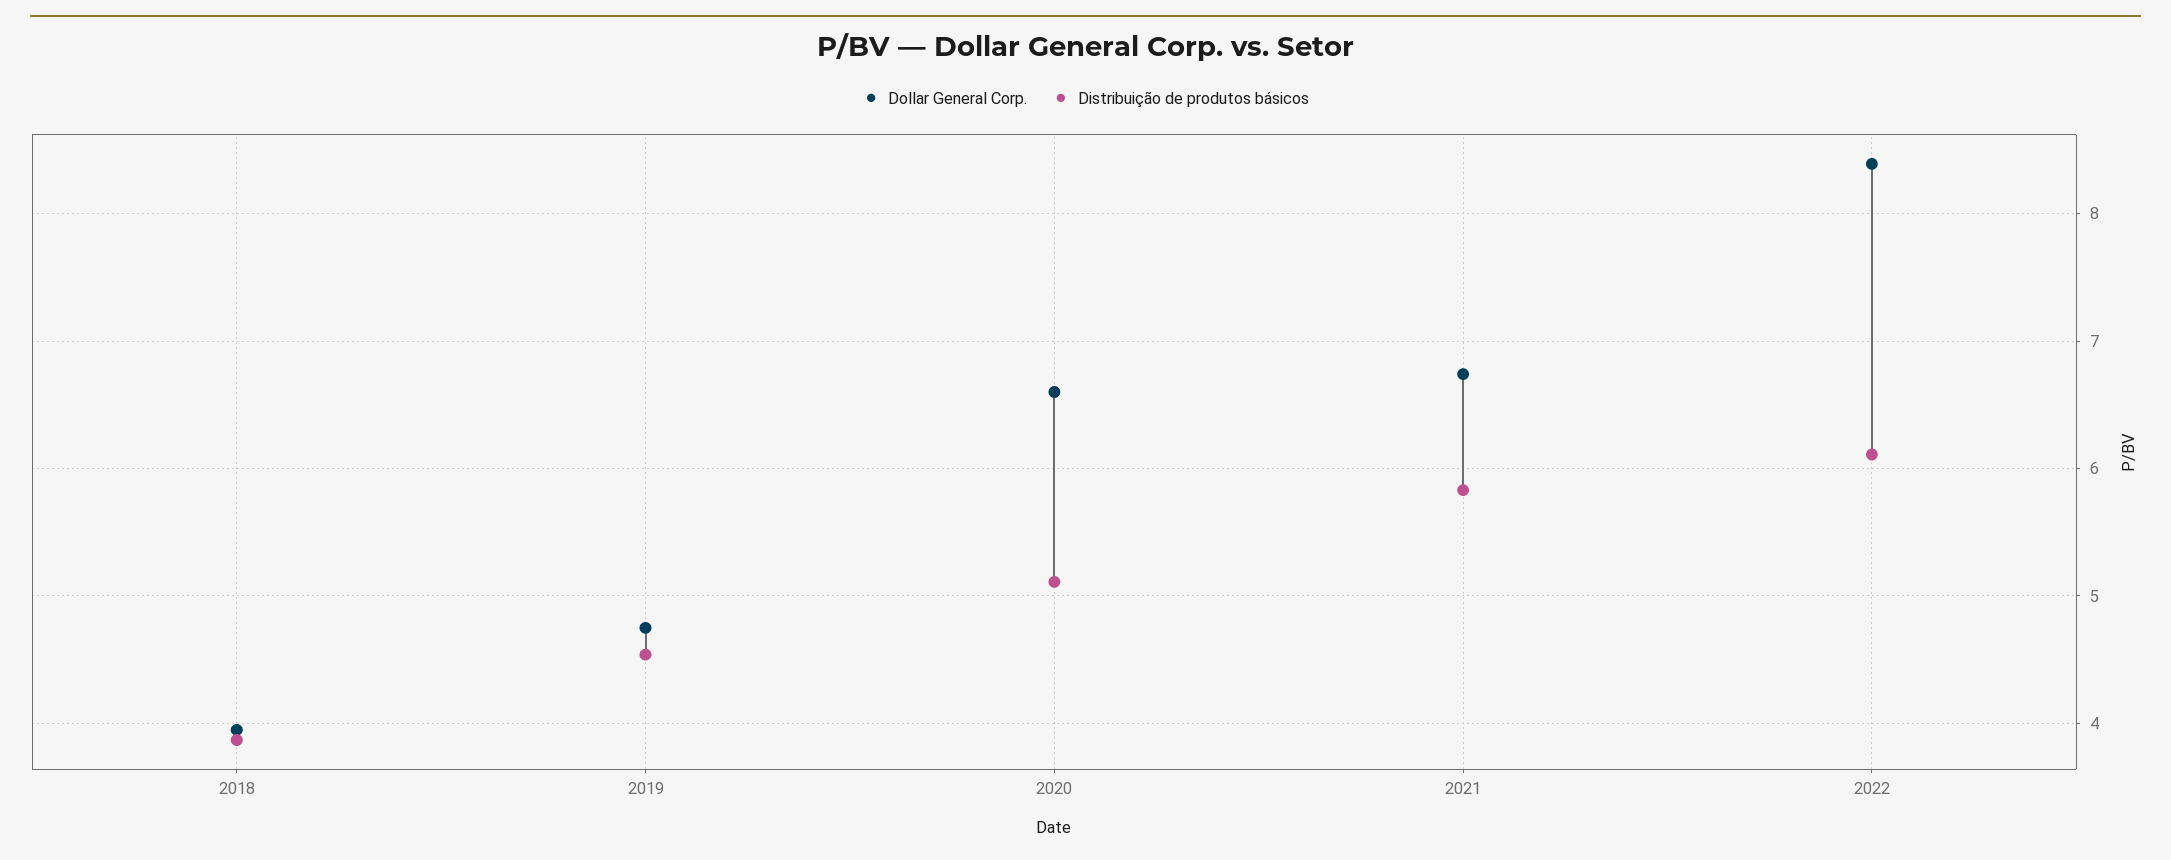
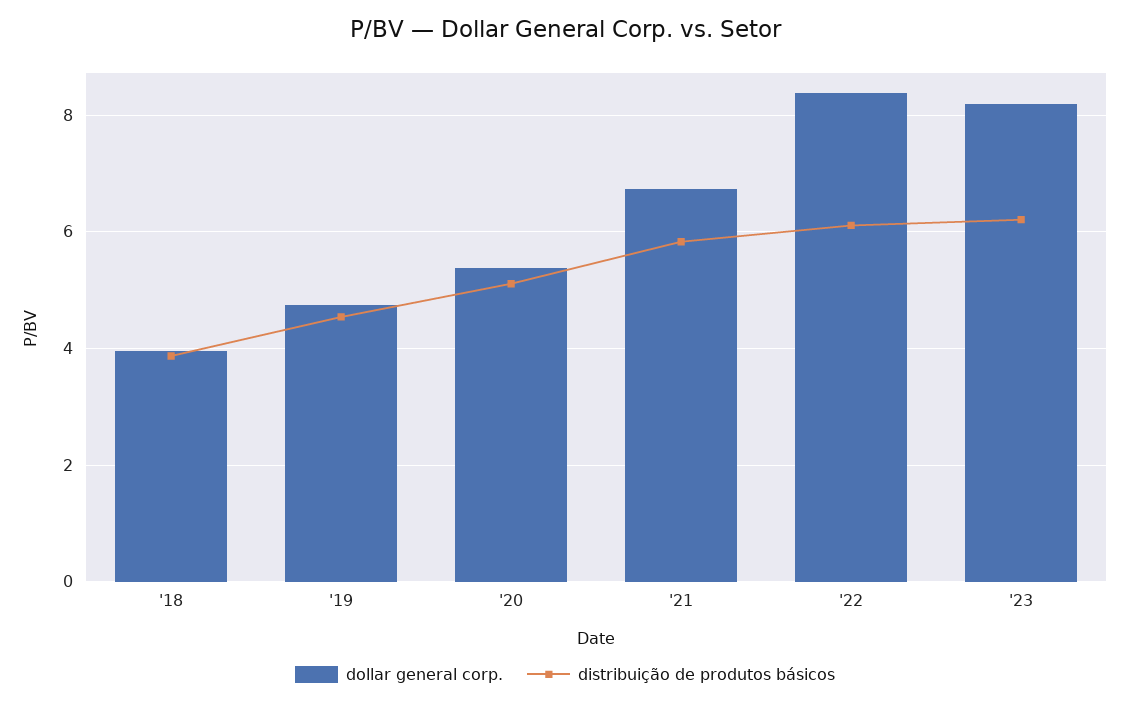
Dollar General Corp., 2020: 6.6 -> 5.4
Dollar General Corp., '23: none -> 8.2
Distribuição de produtos básicos, '23: none -> 6.2

